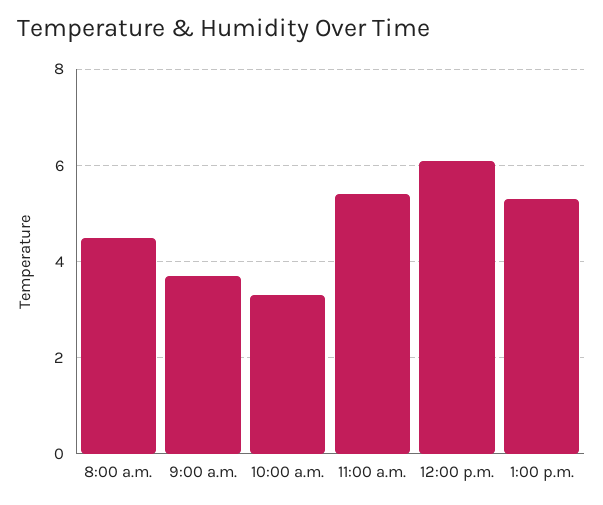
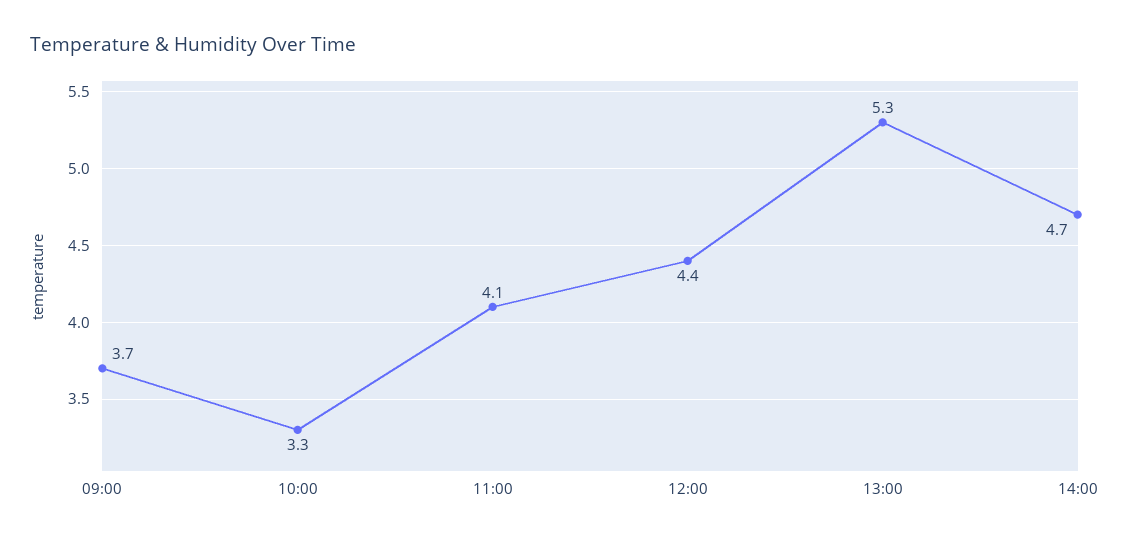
8:00 a.m.: 4.5 -> none
11:00 a.m.: 5.5 -> 4.1
12:00 p.m.: 6 -> 4.4
14:00: none -> 4.7

